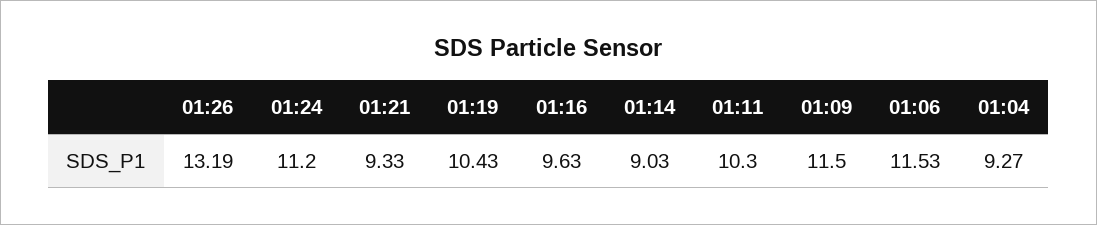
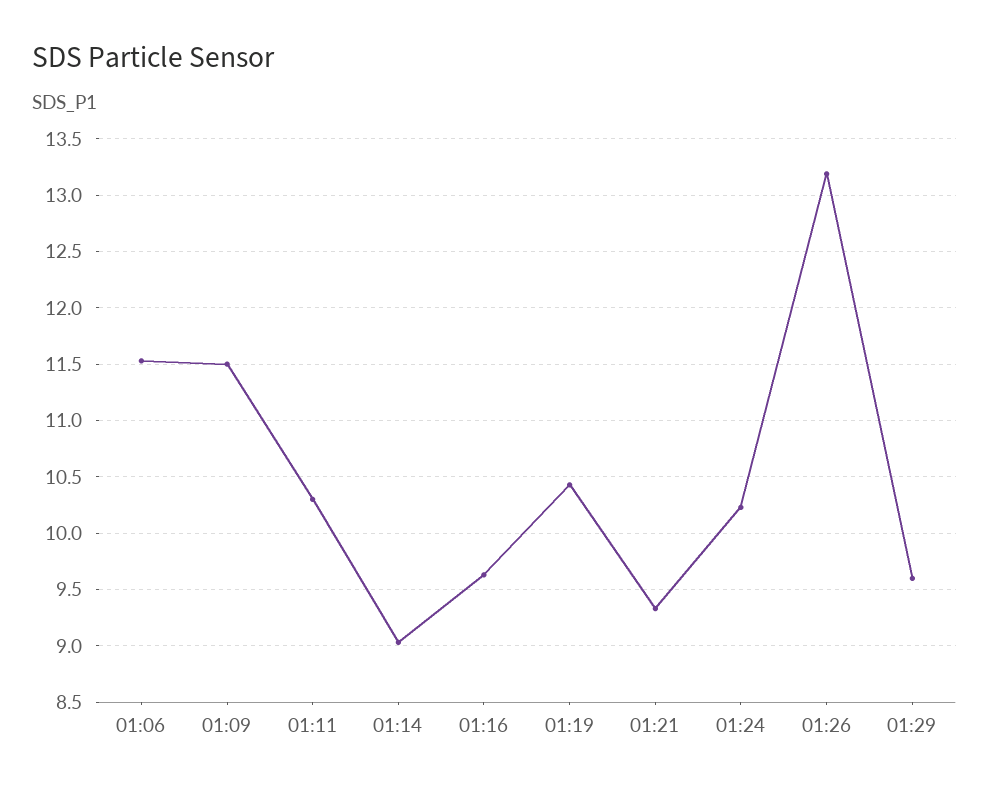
01:24: 11.2 -> 10.2
01:04: 9.27 -> none
01:29: none -> 9.6

